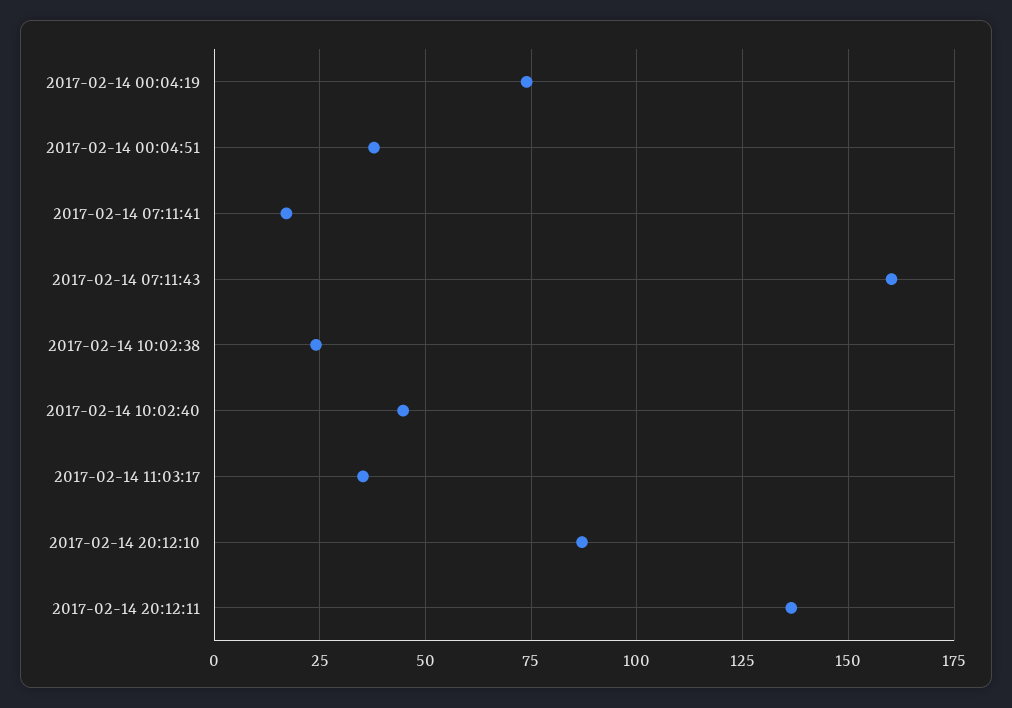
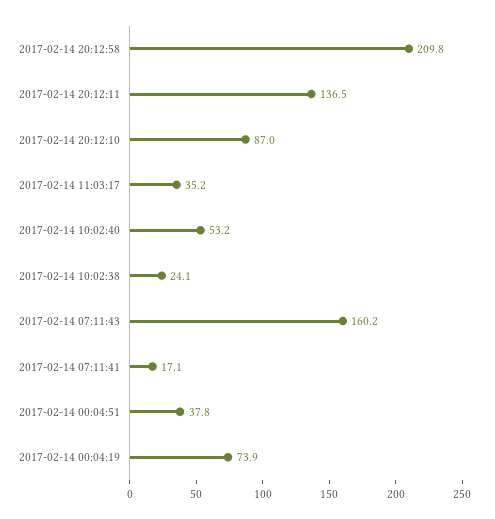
2017-02-14 10:02:40: 45 -> 53.2
2017-02-14 20:12:58: none -> 209.8

